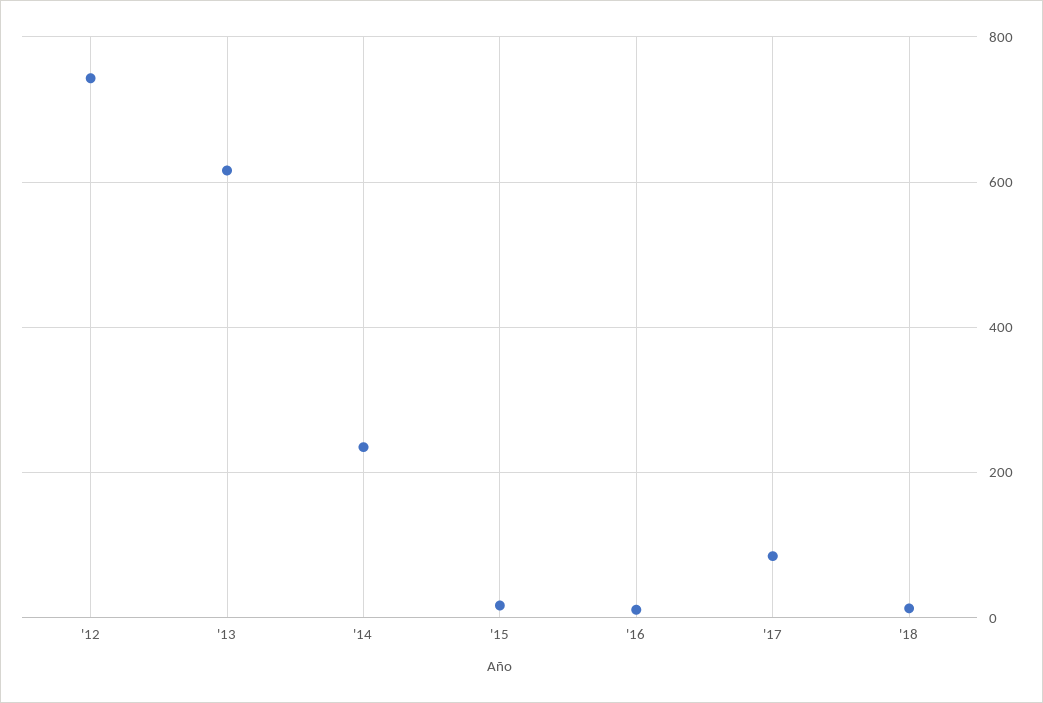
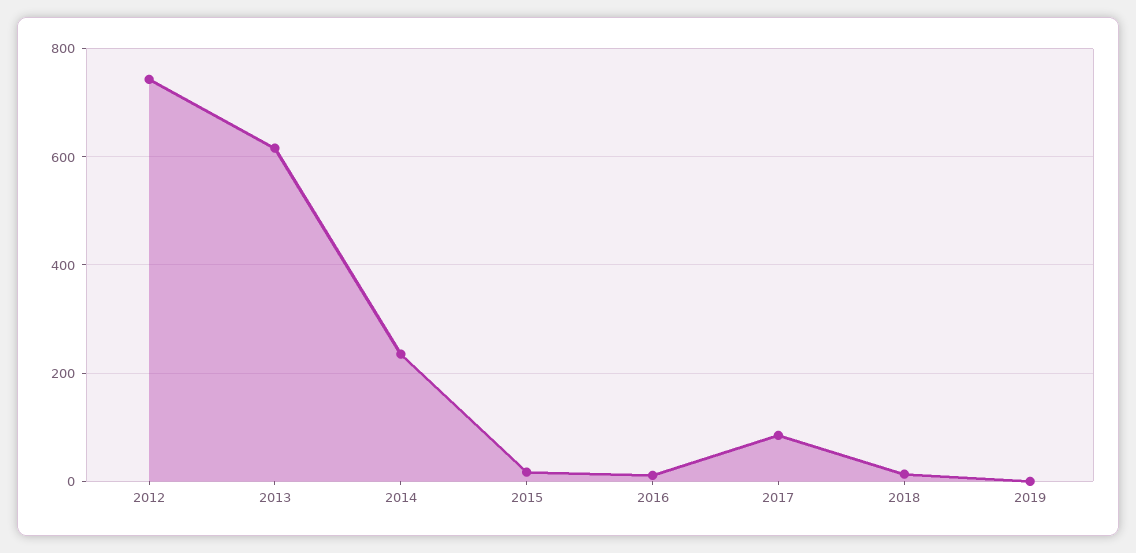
2019: none -> 0

